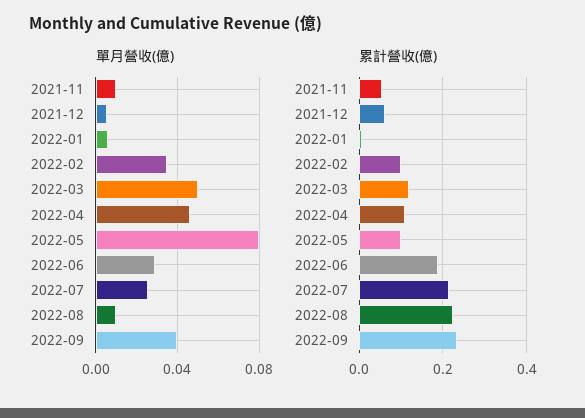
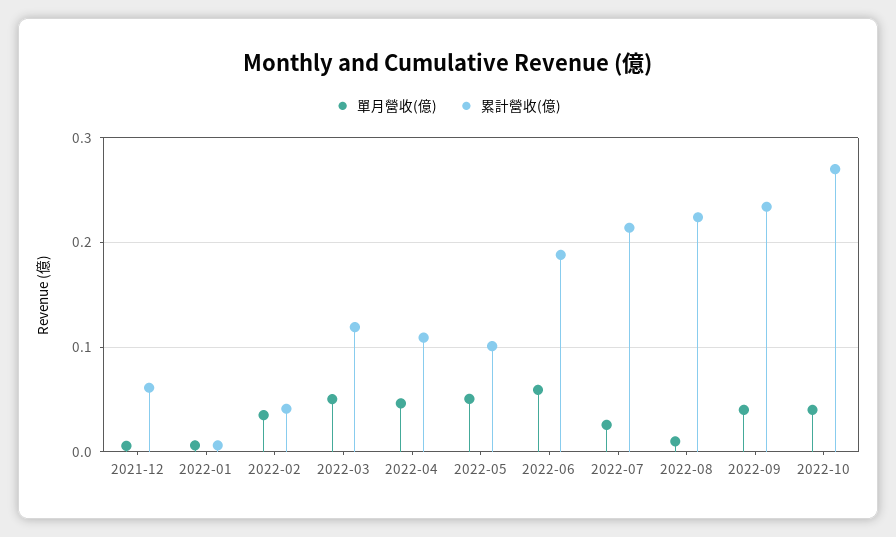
單月營收(億), 2021-11: 0.01 -> none
單月營收(億), 2022-05: 0.08 -> 0.05
單月營收(億), 2022-06: 0.03 -> 0.06
累計營收(億), 2021-11: 0.06 -> none
累計營收(億), 2022-02: 0.1 -> 0.04
單月營收(億), 2022-10: none -> 0.04
累計營收(億), 2022-10: none -> 0.27

